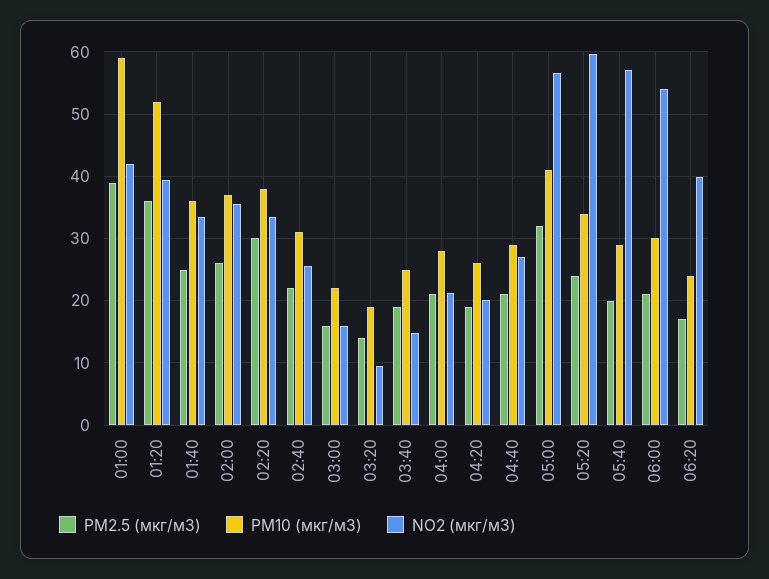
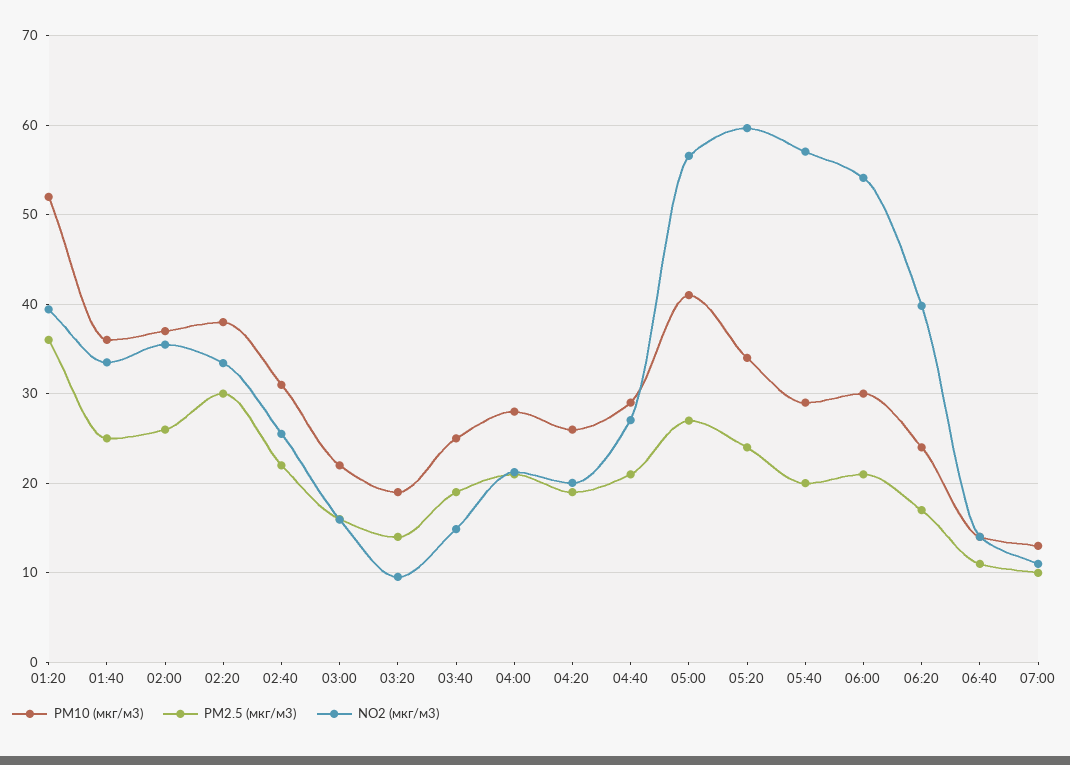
PM2.5 (мкг/м3), 01:00: 39 -> none
PM10 (мкг/м3), 01:00: 59 -> none
NO2 (мкг/м3), 01:00: 42 -> none
PM2.5 (мкг/м3), 05:00: 32 -> 27
PM10 (мкг/м3), 06:40: none -> 14
PM2.5 (мкг/м3), 06:40: none -> 11
NO2 (мкг/м3), 06:40: none -> 14
PM10 (мкг/м3), 07:00: none -> 13
PM2.5 (мкг/м3), 07:00: none -> 10
NO2 (мкг/м3), 07:00: none -> 11

